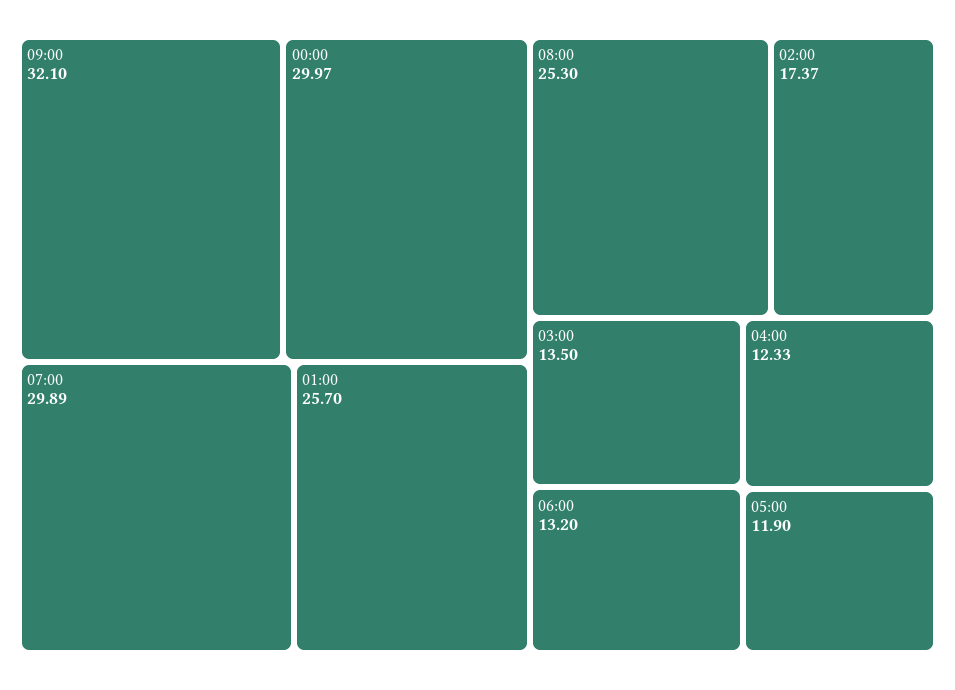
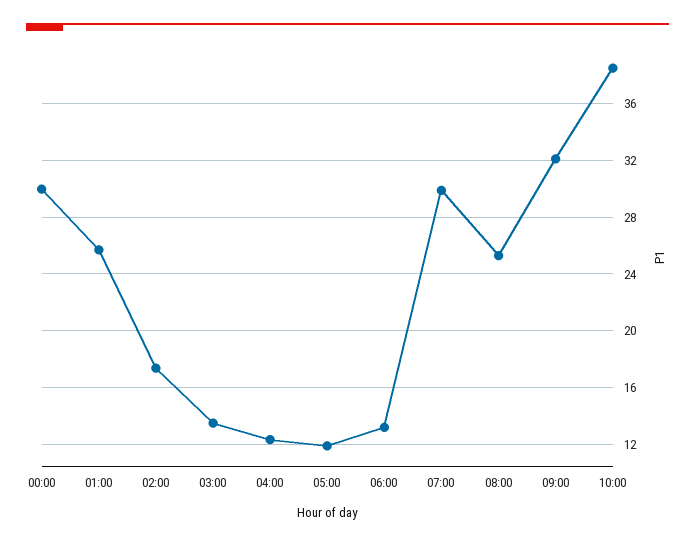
10:00: none -> 38.5

